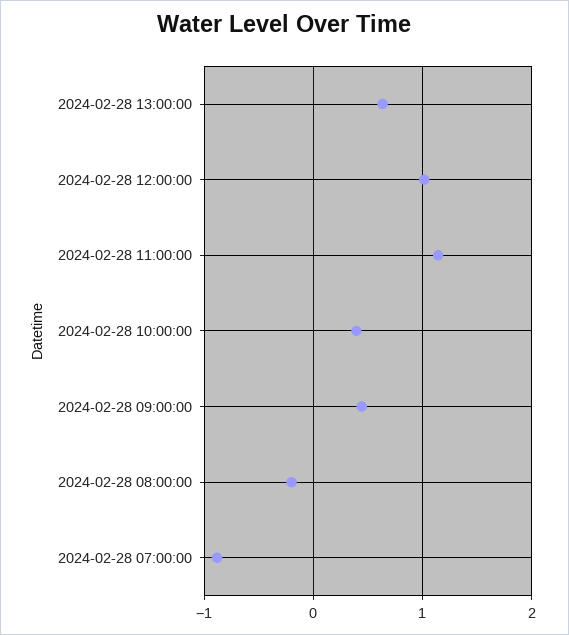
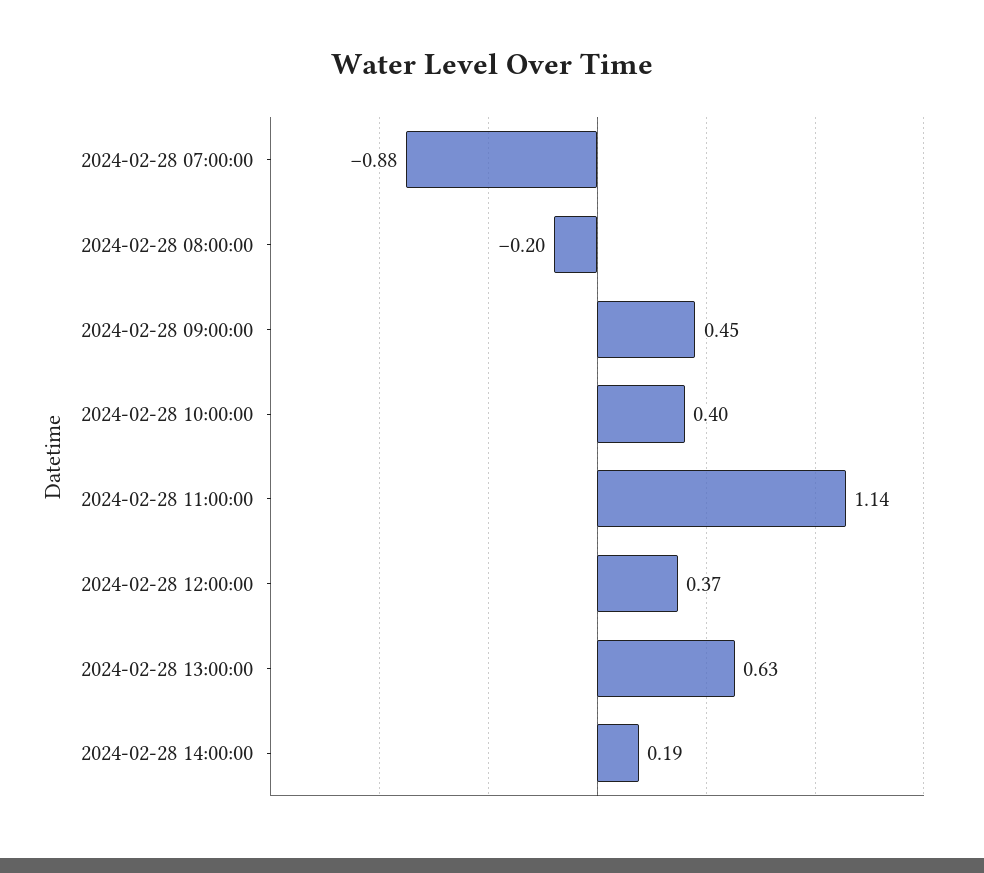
2024-02-28 12:00:00: 1 -> 0.37
2024-02-28 14:00:00: none -> 0.19

